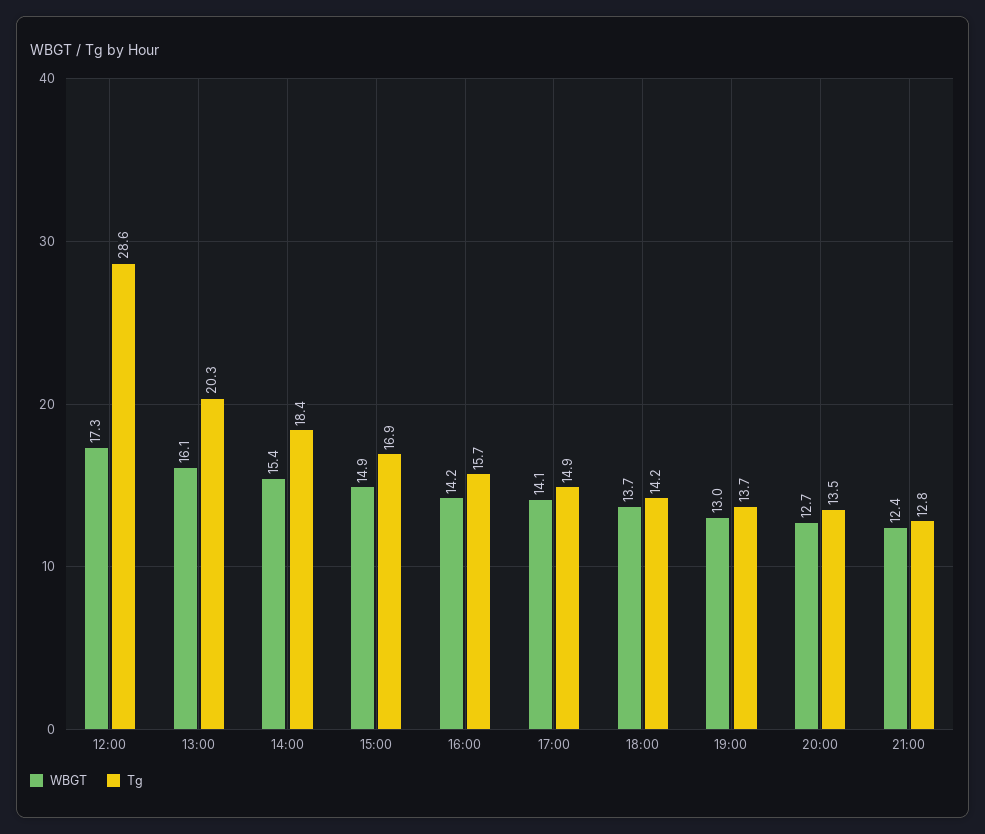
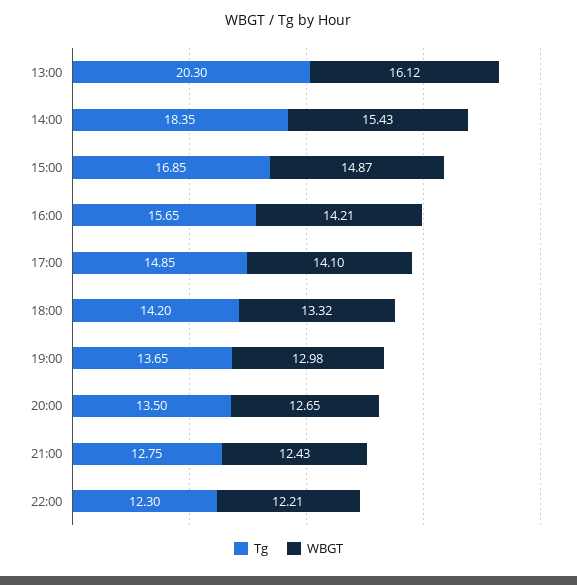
WBGT, 12:00: 17.3 -> none
Tg, 12:00: 28.6 -> none
WBGT, 18:00: 13.7 -> 13.32
Tg, 22:00: none -> 12.3
WBGT, 22:00: none -> 12.21

